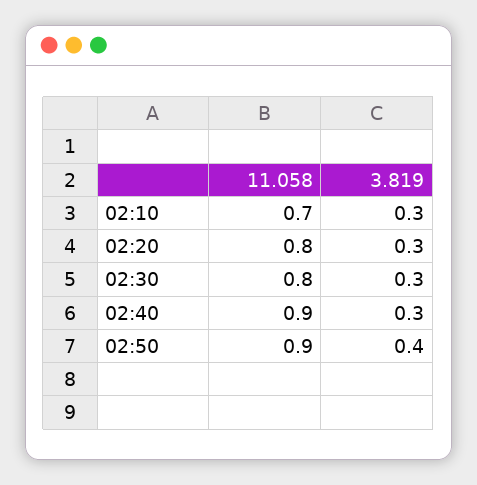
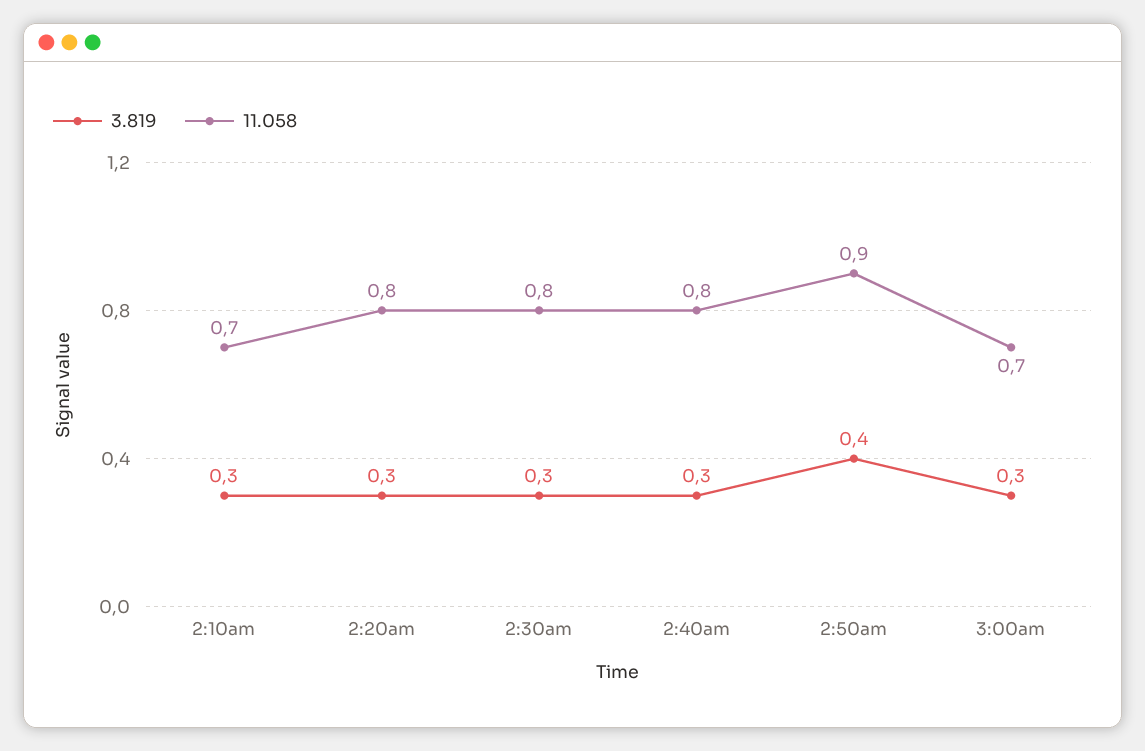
11.058, 02:40: 0.9 -> 0.8
3.819, 3:00am: none -> 0.3
11.058, 3:00am: none -> 0.7

